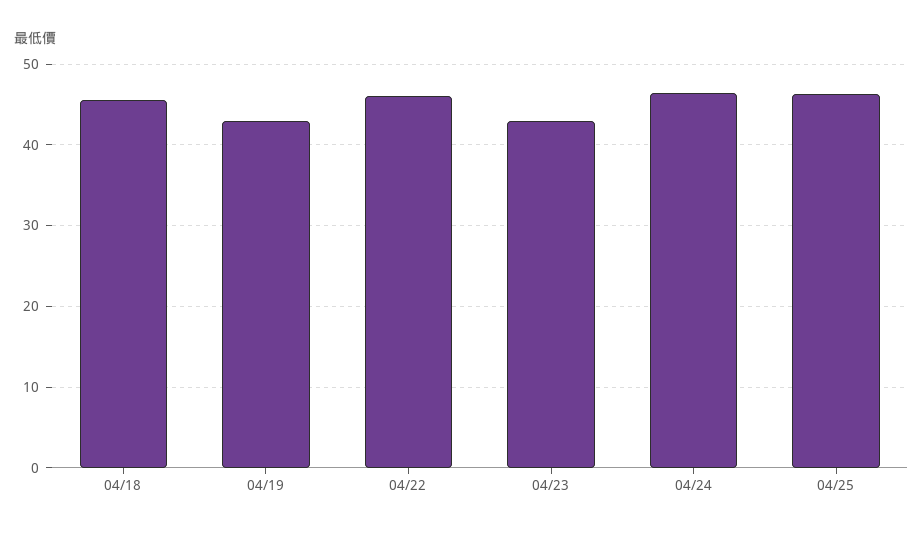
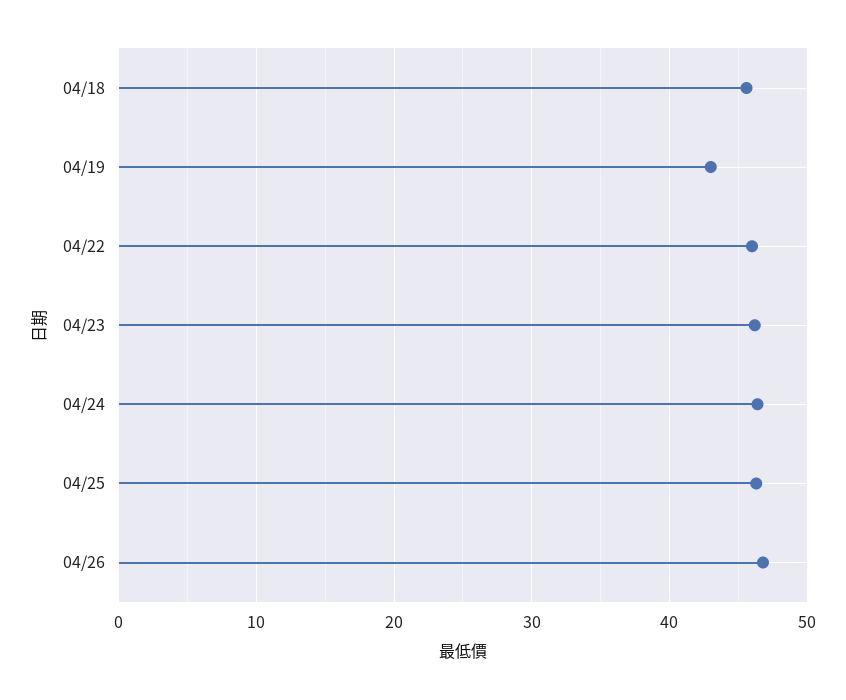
04/23: 43 -> 46
04/26: none -> 47

